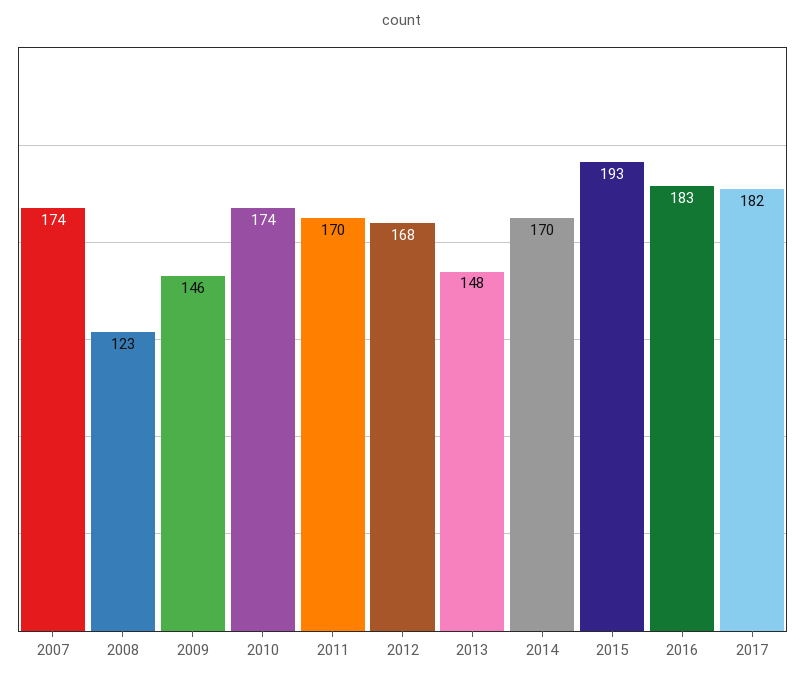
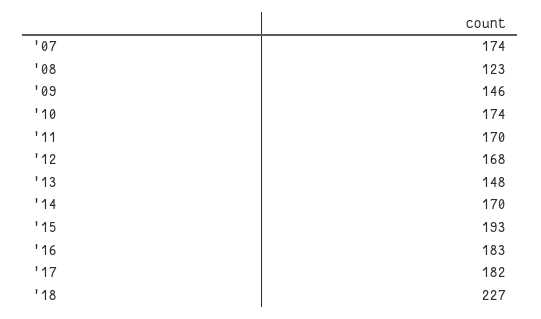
'18: none -> 227

